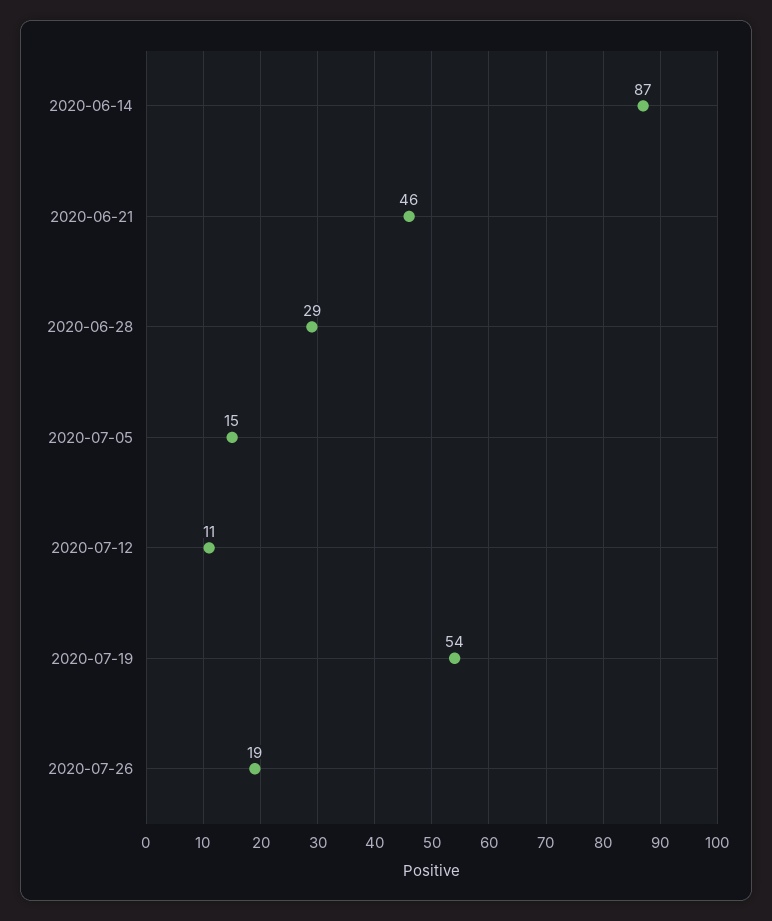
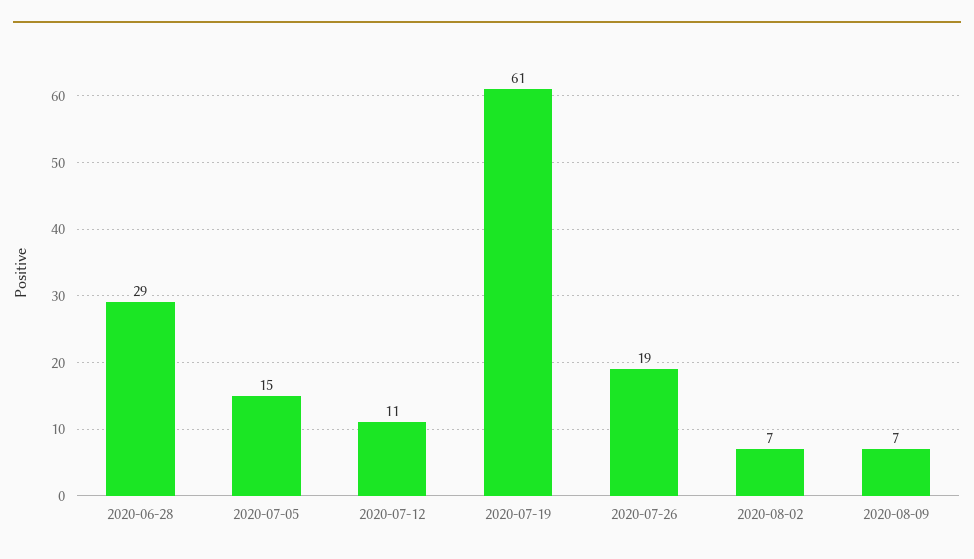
2020-06-14: 87 -> none
2020-06-21: 46 -> none
2020-07-19: 54 -> 61
2020-08-02: none -> 7
2020-08-09: none -> 7

